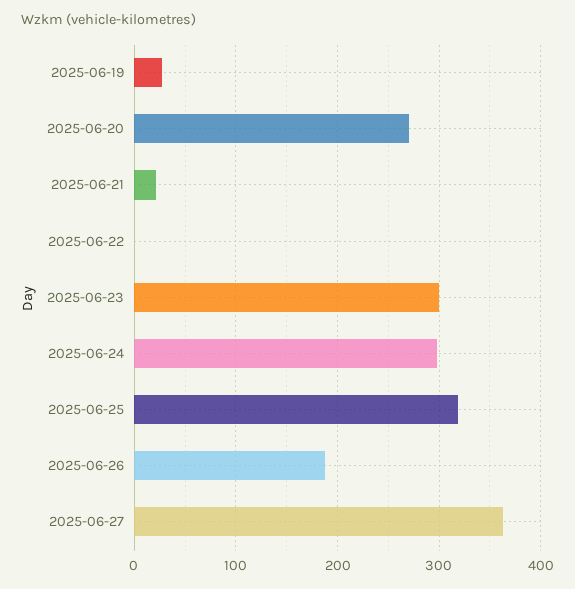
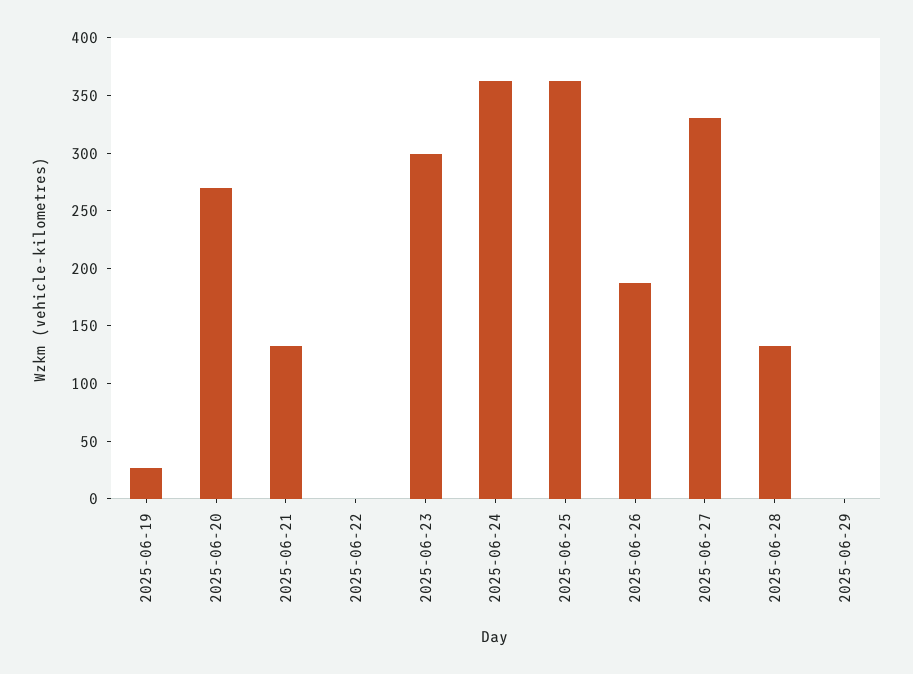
2025-06-21: 20 -> 130
2025-06-24: 300 -> 360
2025-06-25: 320 -> 360
2025-06-27: 360 -> 330
2025-06-28: none -> 130
2025-06-29: none -> 0

